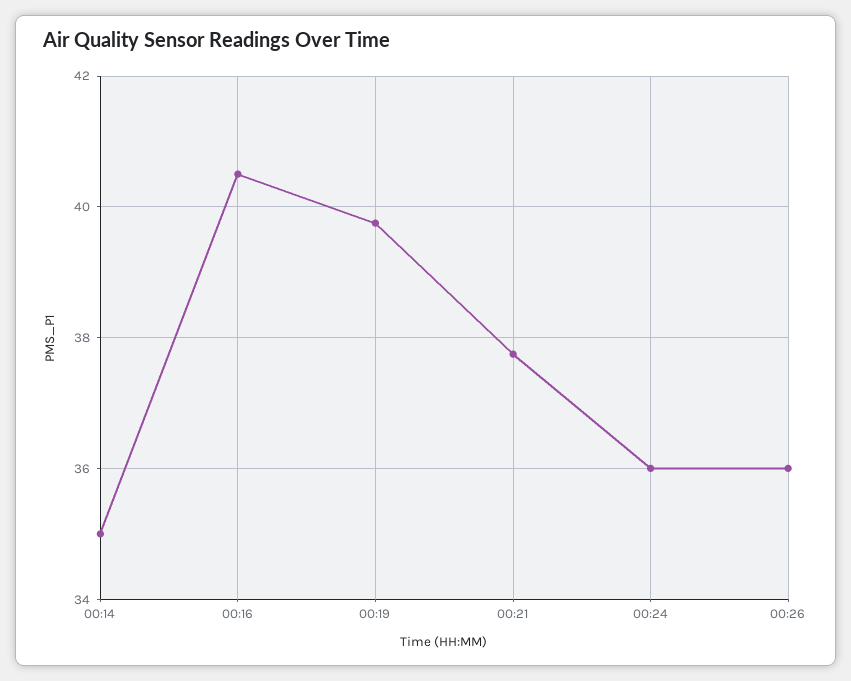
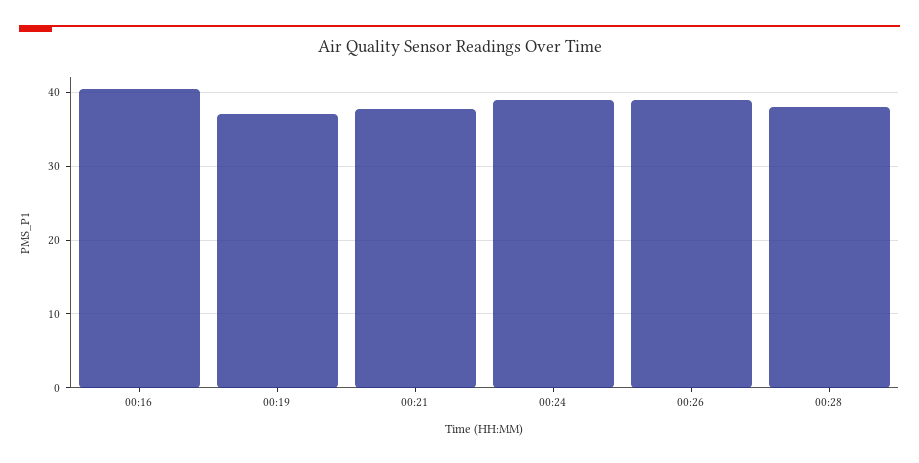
00:14: 35 -> none
00:19: 39.8 -> 37
00:24: 36 -> 39
00:26: 36 -> 39
00:28: none -> 38

